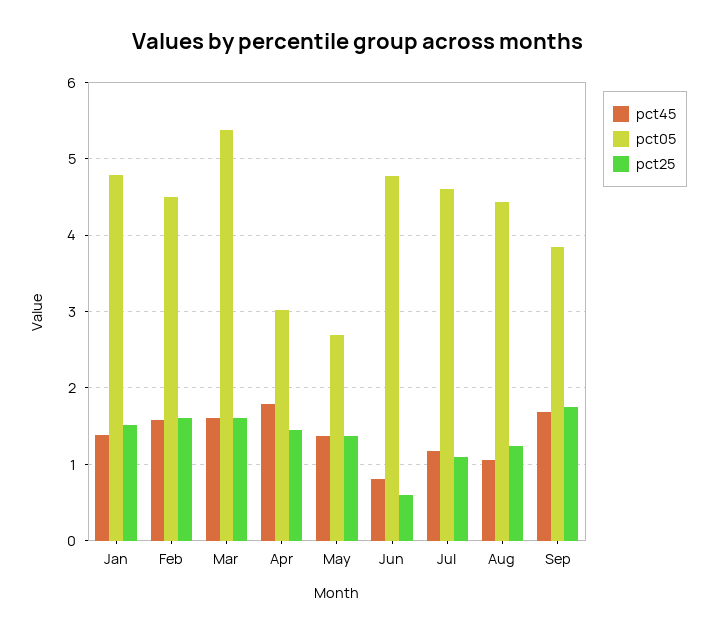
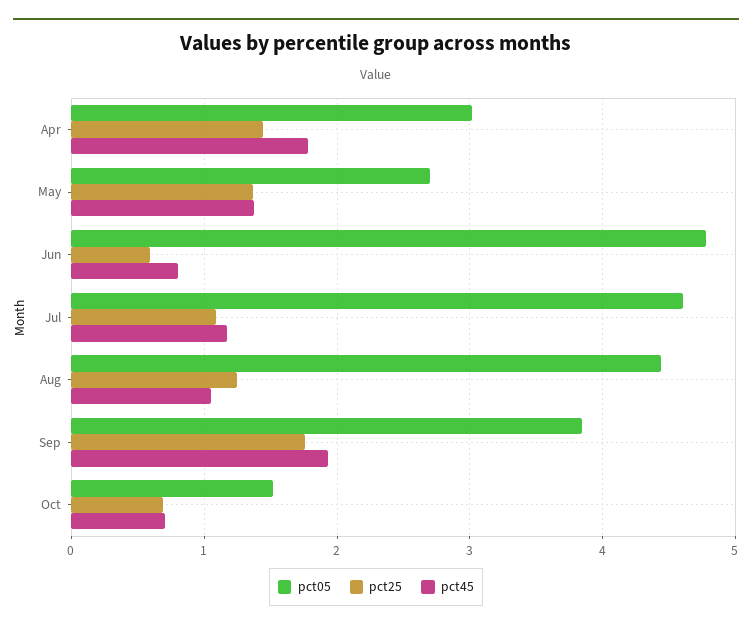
pct45, Jan: 1.4 -> none
pct05, Jan: 4.8 -> none
pct25, Jan: 1.5 -> none
pct45, Feb: 1.6 -> none
pct05, Feb: 4.5 -> none
pct25, Feb: 1.6 -> none
pct45, Mar: 1.6 -> none
pct05, Mar: 5.4 -> none
pct25, Mar: 1.6 -> none
pct45, Sep: 1.7 -> 1.9
pct05, Oct: none -> 1.5
pct25, Oct: none -> 0.7
pct45, Oct: none -> 0.7

